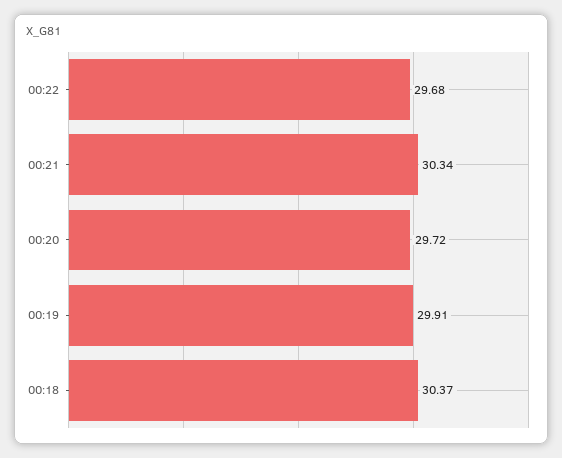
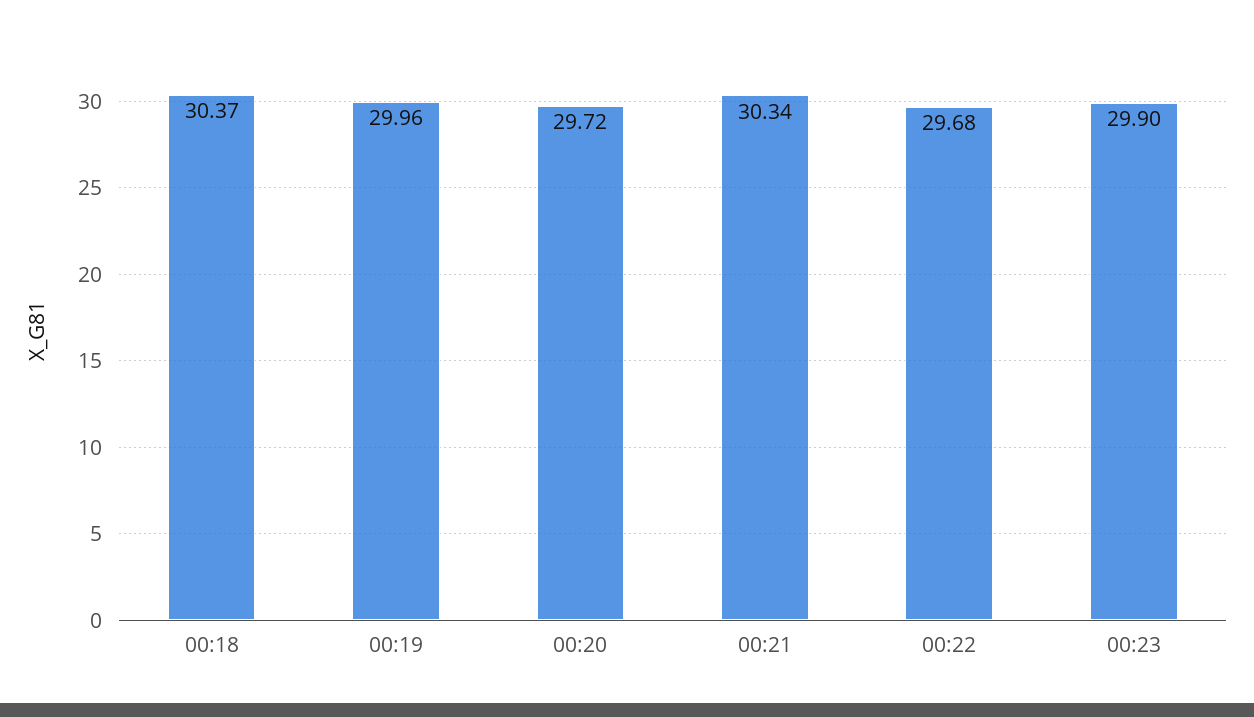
00:19: 29.91 -> 29.96
00:23: none -> 29.9

